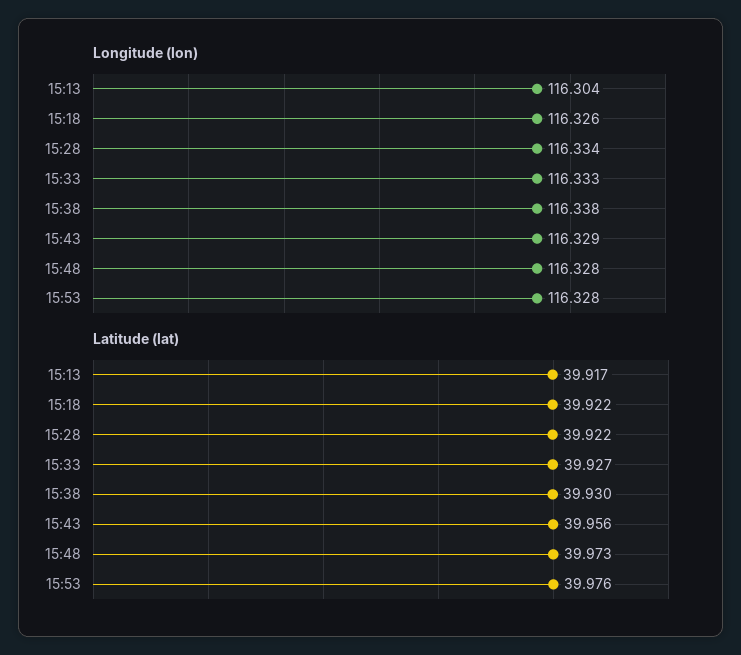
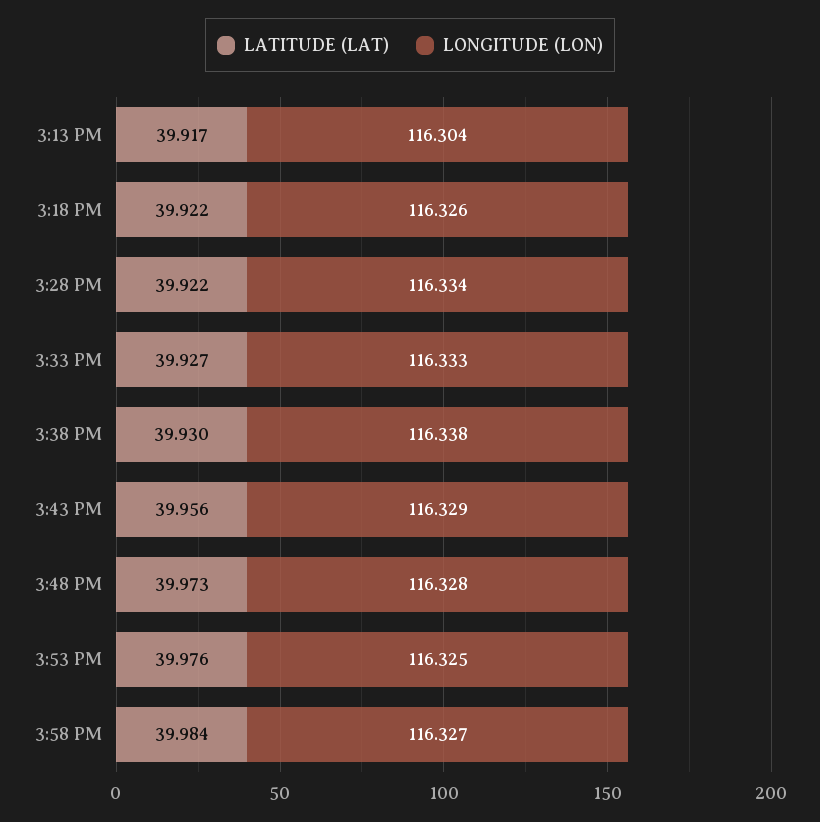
Longitude (lon), 15:53: 116.328 -> 116.325
Latitude (lat), 3:58 PM: none -> 39.984
Longitude (lon), 3:58 PM: none -> 116.327

